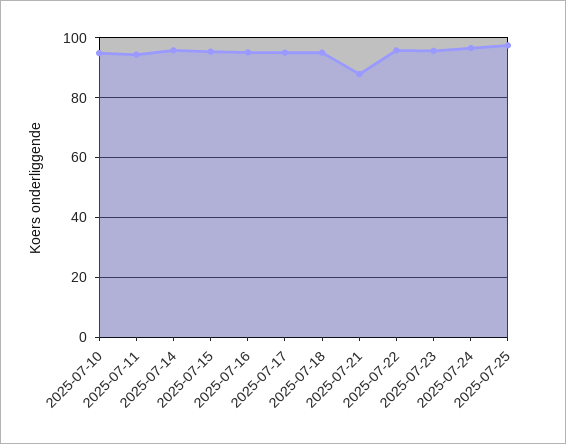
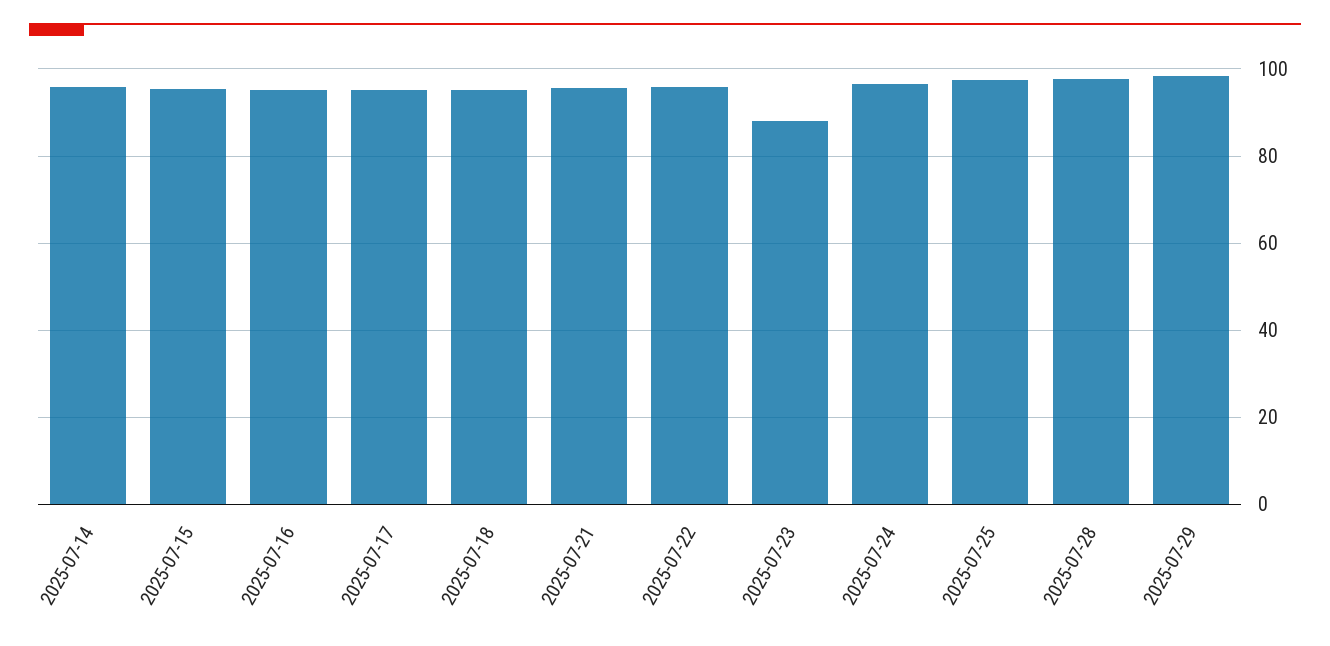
2025-07-10: 95 -> none
2025-07-11: 95 -> none
2025-07-21: 87.5 -> 96
2025-07-23: 95 -> 88
2025-07-28: none -> 98
2025-07-29: none -> 98

